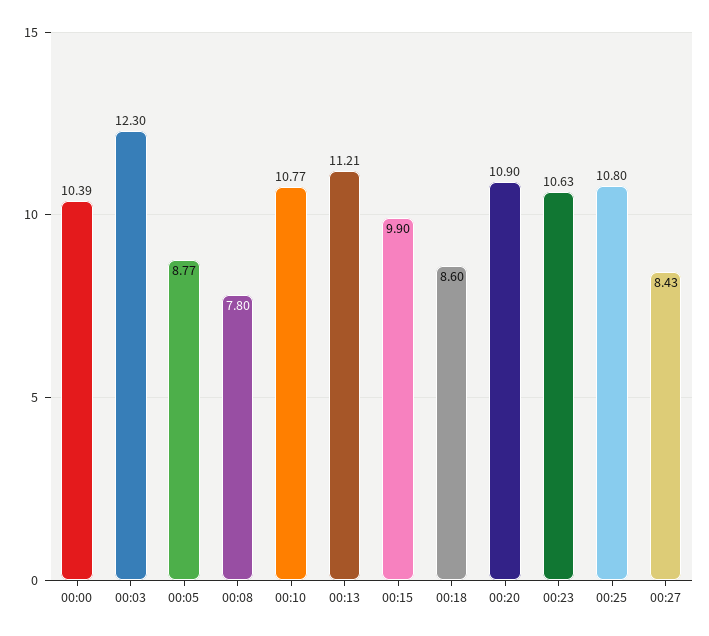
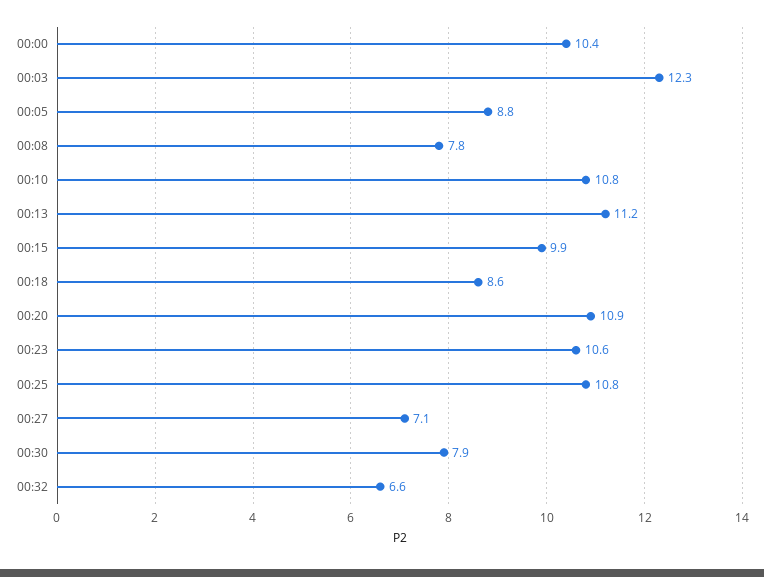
00:27: 8.43 -> 7.1
00:30: none -> 7.9
00:32: none -> 6.6

